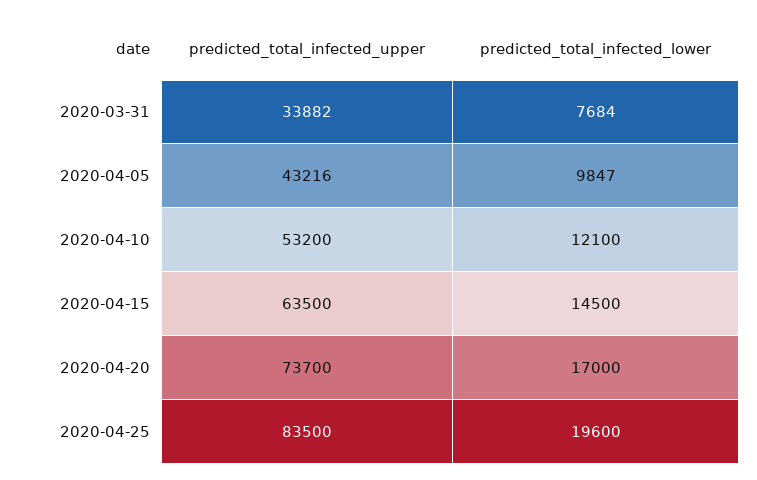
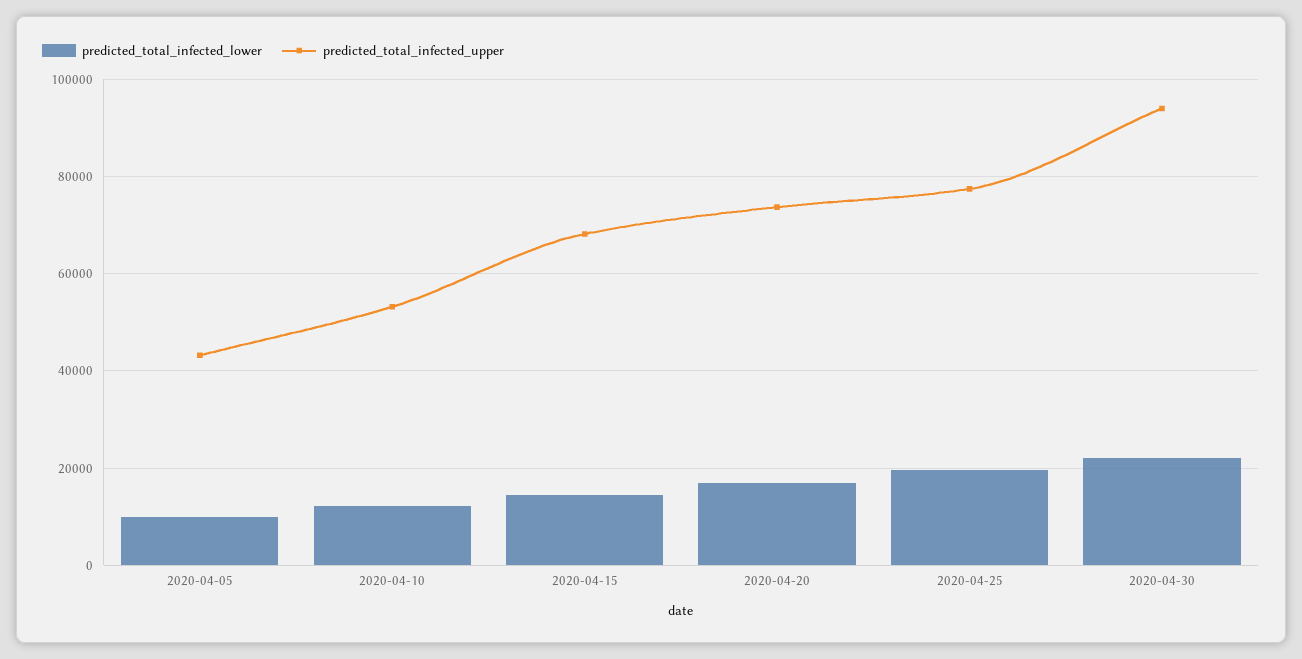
predicted_total_infected_upper, 2020-03-31: 33882 -> none
predicted_total_infected_lower, 2020-03-31: 7684 -> none
predicted_total_infected_upper, 2020-04-15: 63500 -> 68000
predicted_total_infected_upper, 2020-04-25: 83500 -> 78000
predicted_total_infected_lower, 2020-04-30: none -> 22000
predicted_total_infected_upper, 2020-04-30: none -> 94000

